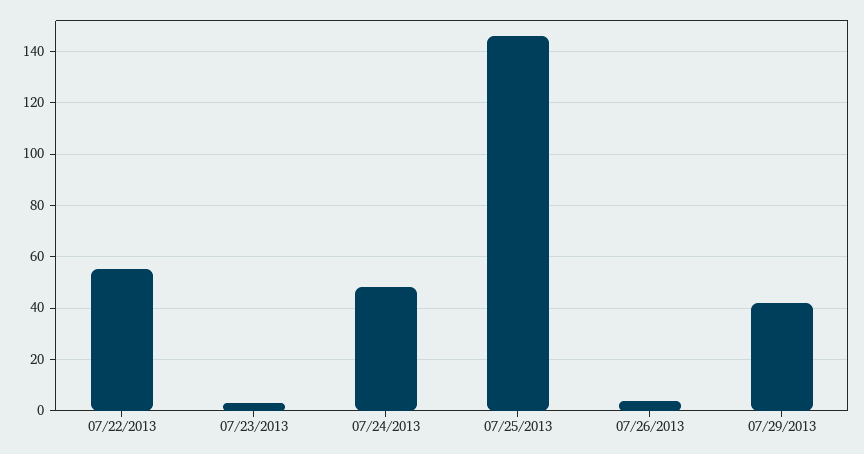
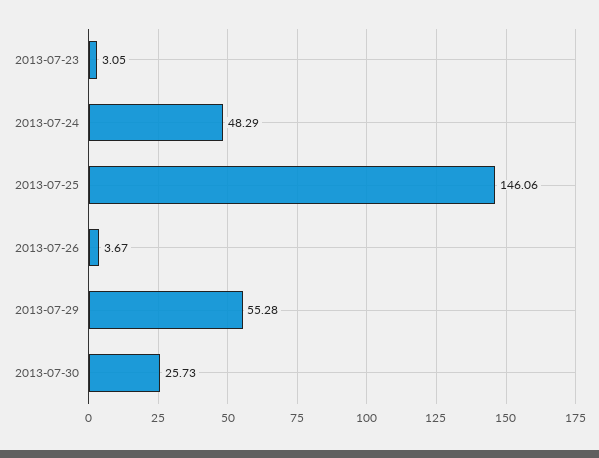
07/22/2013: 55 -> none
07/29/2013: 42.5 -> 55.28
2013-07-30: none -> 25.73

